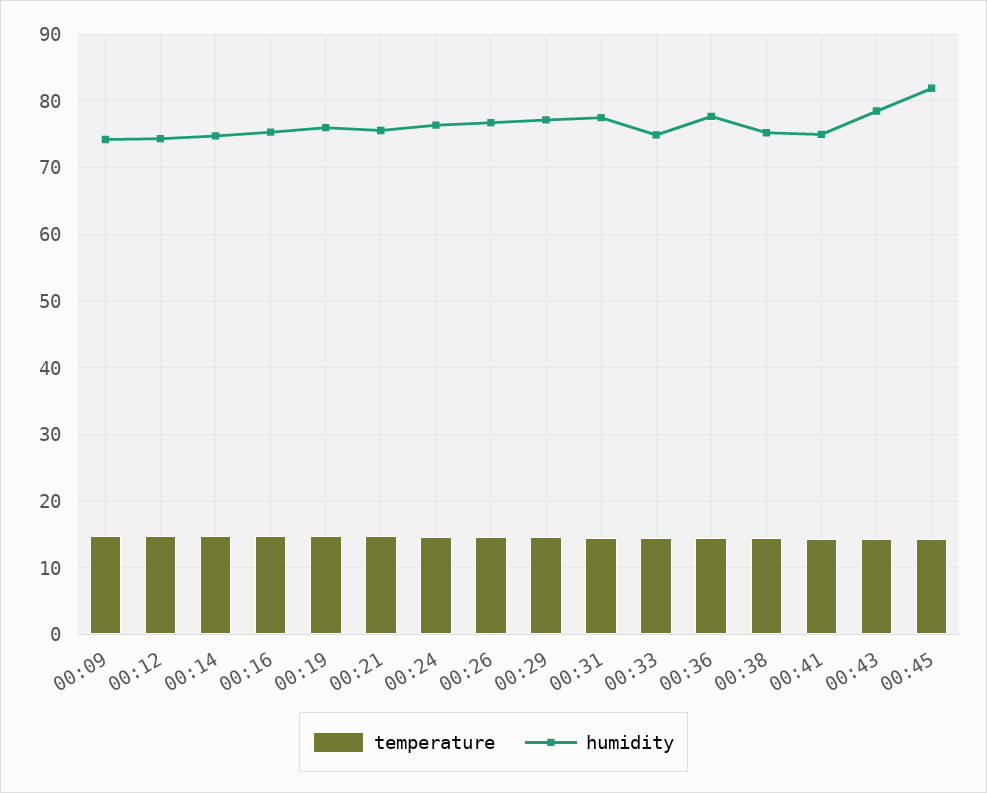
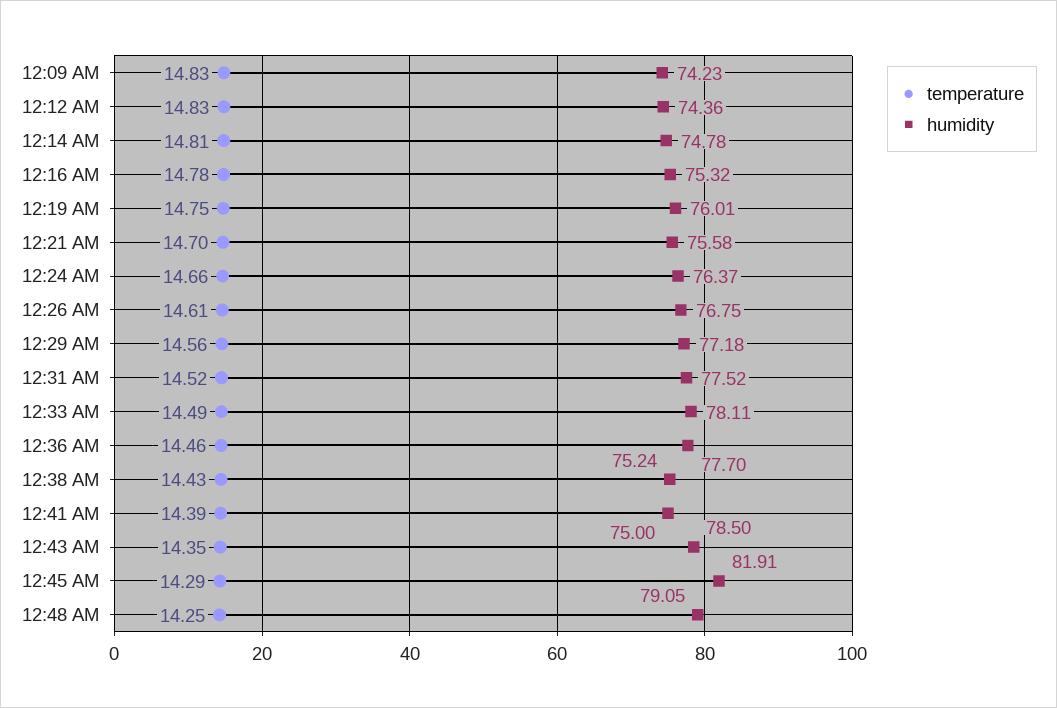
humidity, 00:33: 75 -> 78.11
temperature, 12:48 AM: none -> 14.25
humidity, 12:48 AM: none -> 79.05

